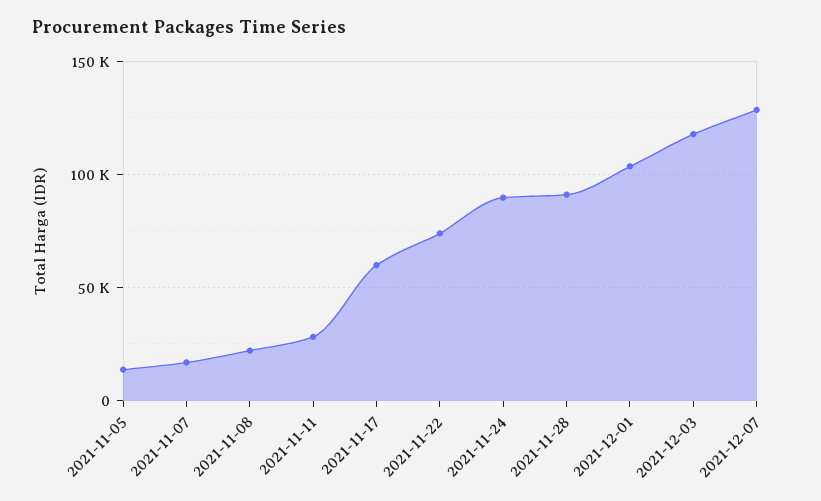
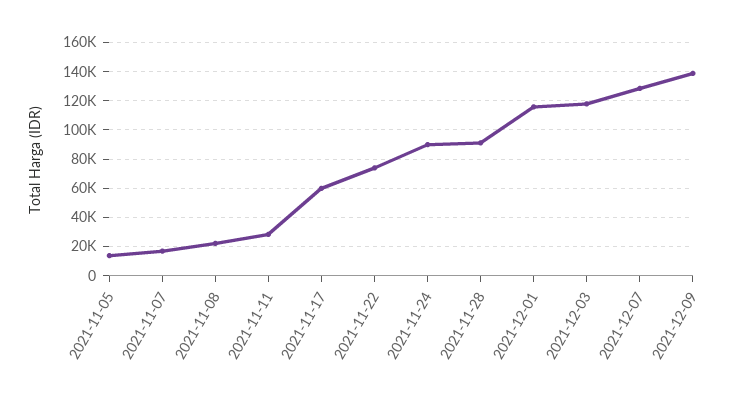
2021-12-01: 105000 -> 115000
2021-12-09: none -> 140000

